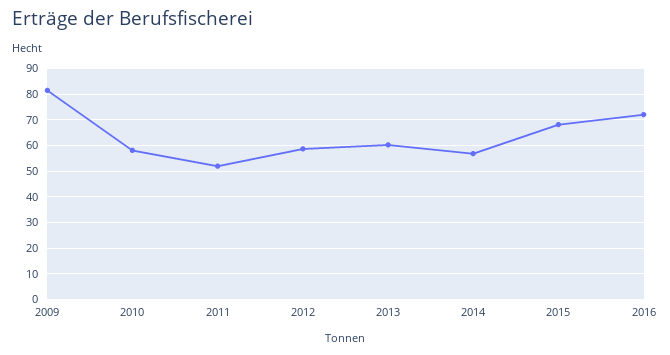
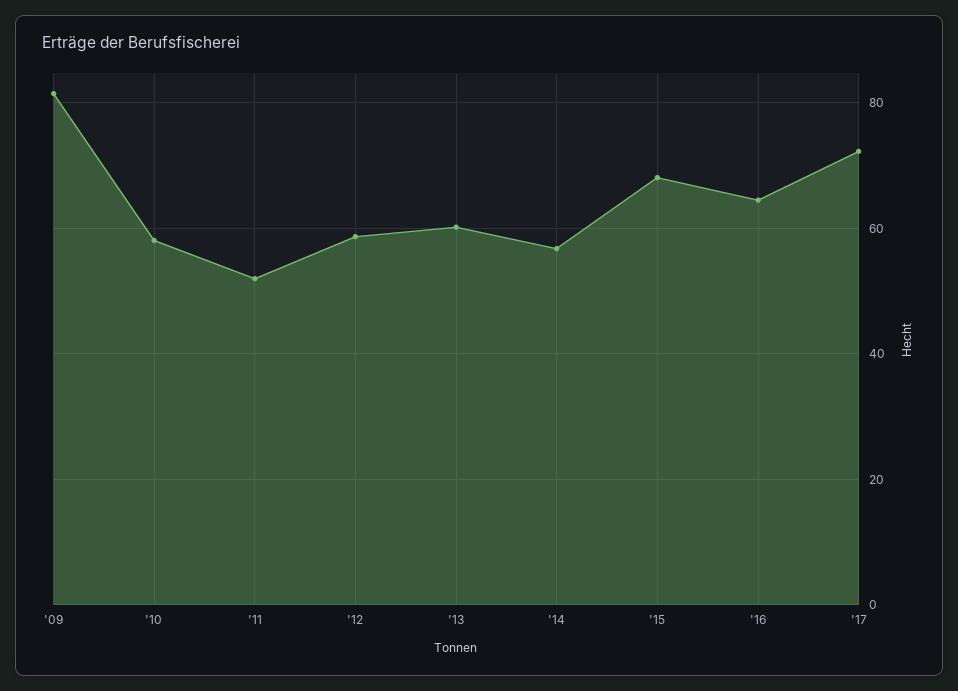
2016: 72.5 -> 64
'17: none -> 72

